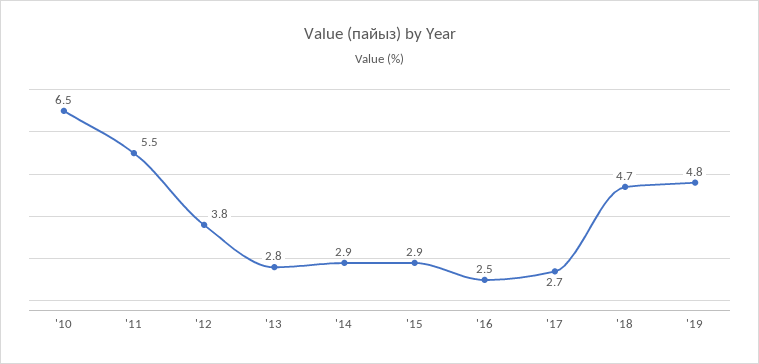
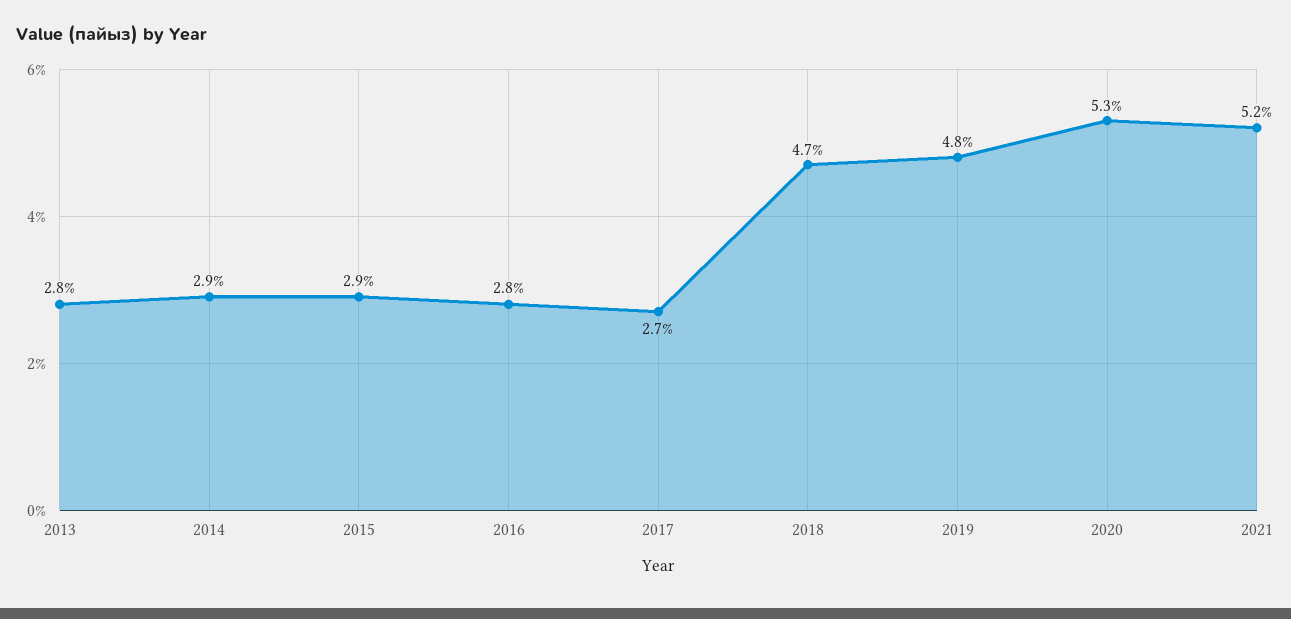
'10: 6.5 -> none
'11: 5.5 -> none
'12: 3.8 -> none
'16: 2.5 -> 2.8
2020: none -> 5.3
2021: none -> 5.2

